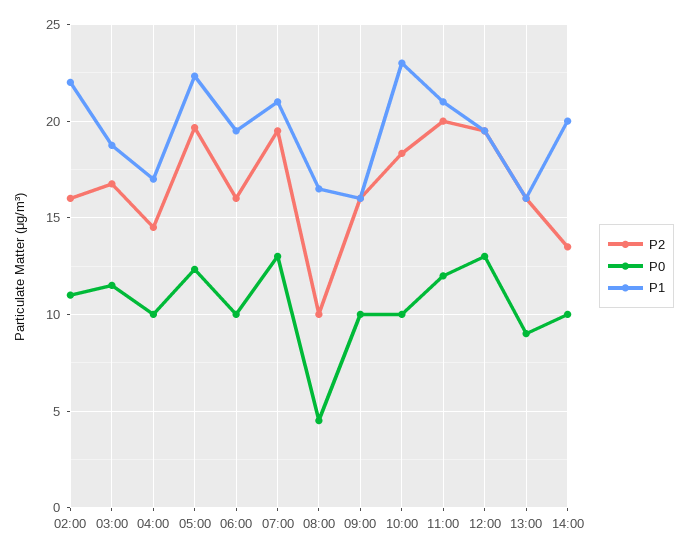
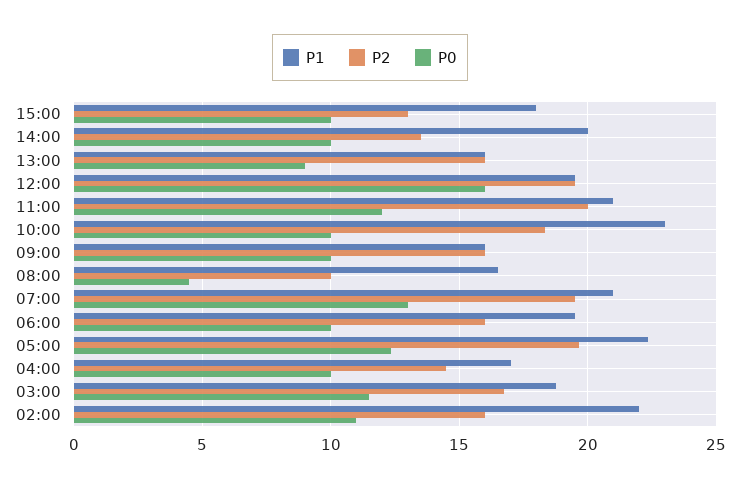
P0, 12:00: 13 -> 16
P1, 15:00: none -> 18
P2, 15:00: none -> 13
P0, 15:00: none -> 10

